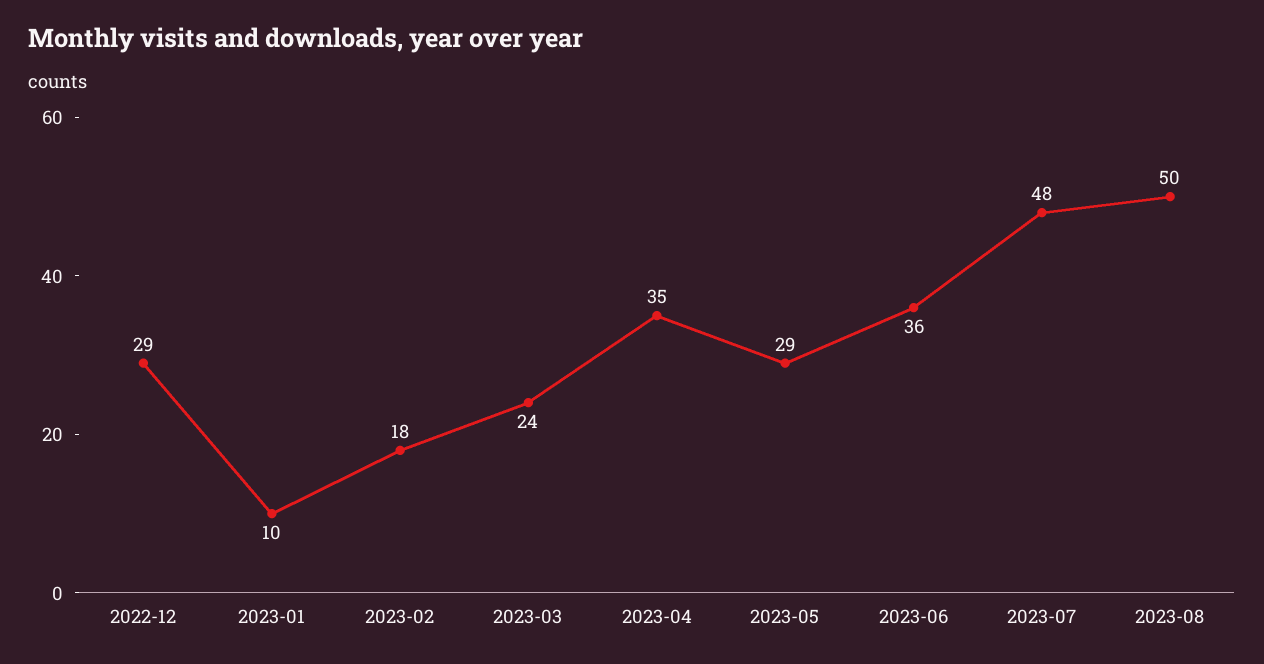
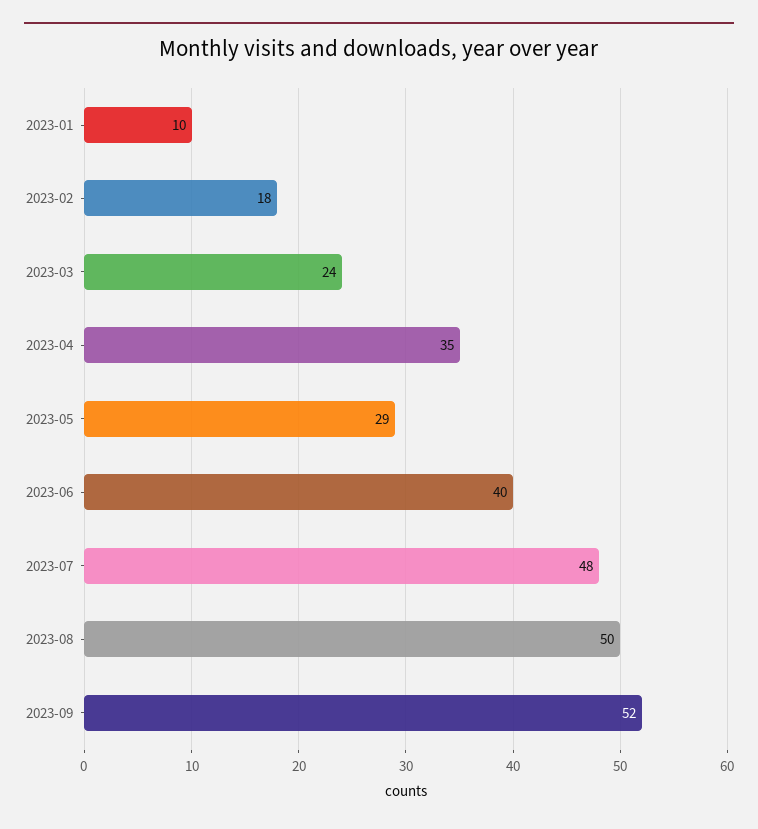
2022-12: 29 -> none
2023-06: 36 -> 40
2023-09: none -> 52

